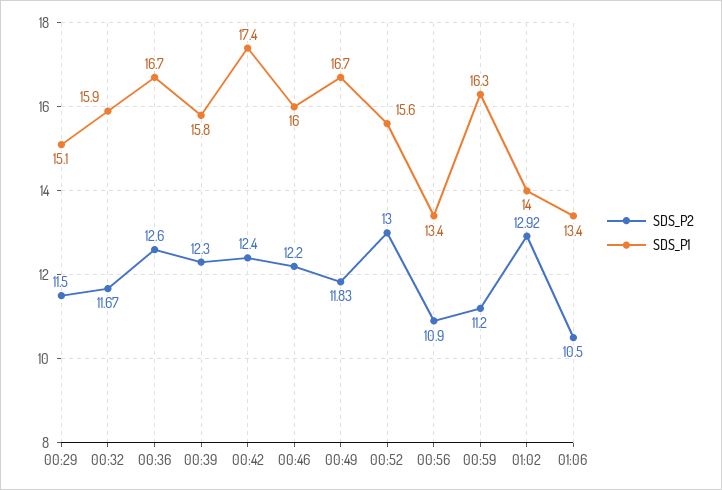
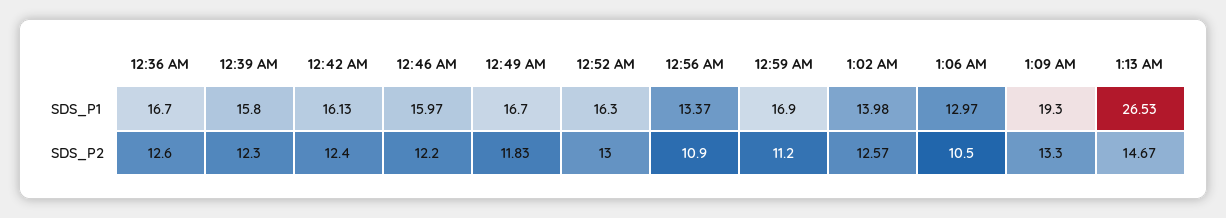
SDS_P2, 00:29: 11.5 -> none
SDS_P1, 00:29: 15.1 -> none
SDS_P2, 00:32: 11.67 -> none
SDS_P1, 00:32: 15.9 -> none
SDS_P1, 00:42: 17.4 -> 16.13
SDS_P1, 00:52: 15.6 -> 16.3
SDS_P1, 00:59: 16.3 -> 16.9
SDS_P2, 01:02: 12.92 -> 12.57
SDS_P1, 01:06: 13.4 -> 12.97
SDS_P1, 1:09 AM: none -> 19.3
SDS_P1, 1:13 AM: none -> 26.53
SDS_P2, 1:09 AM: none -> 13.3
SDS_P2, 1:13 AM: none -> 14.67

